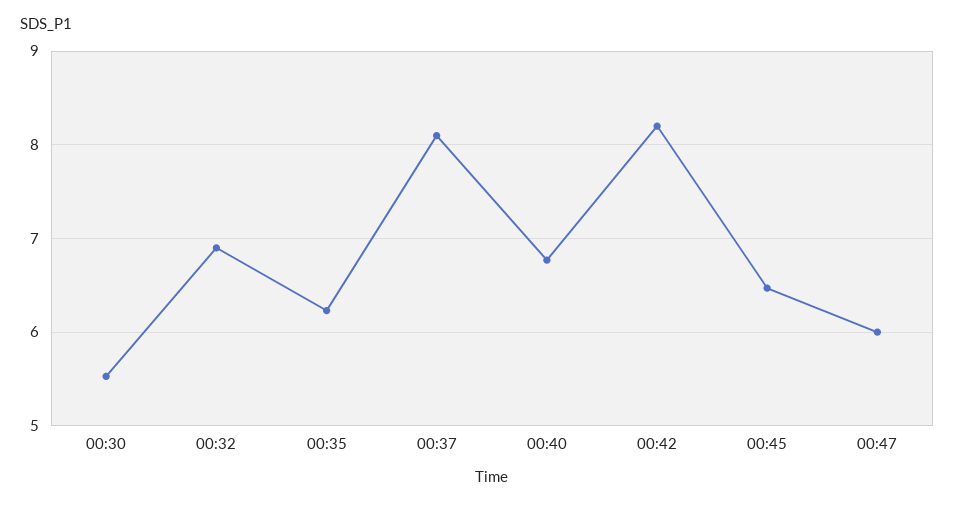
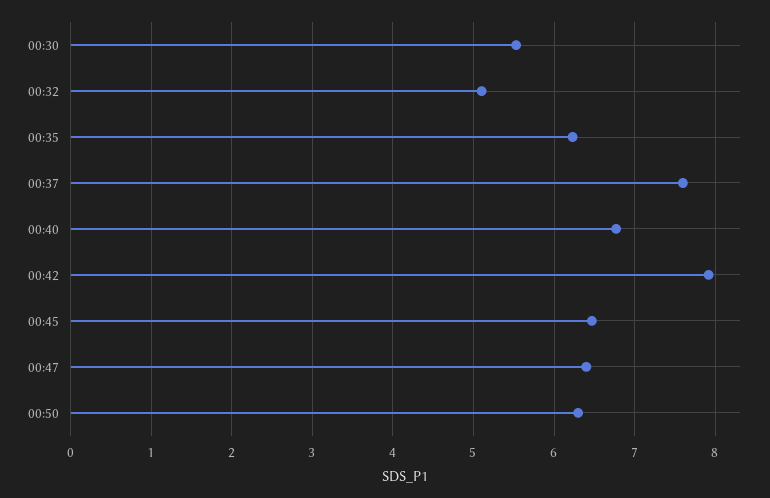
00:32: 6.9 -> 5.1
00:37: 8.1 -> 7.6
00:42: 8.2 -> 7.9
00:47: 6 -> 6.4
00:50: none -> 6.3

